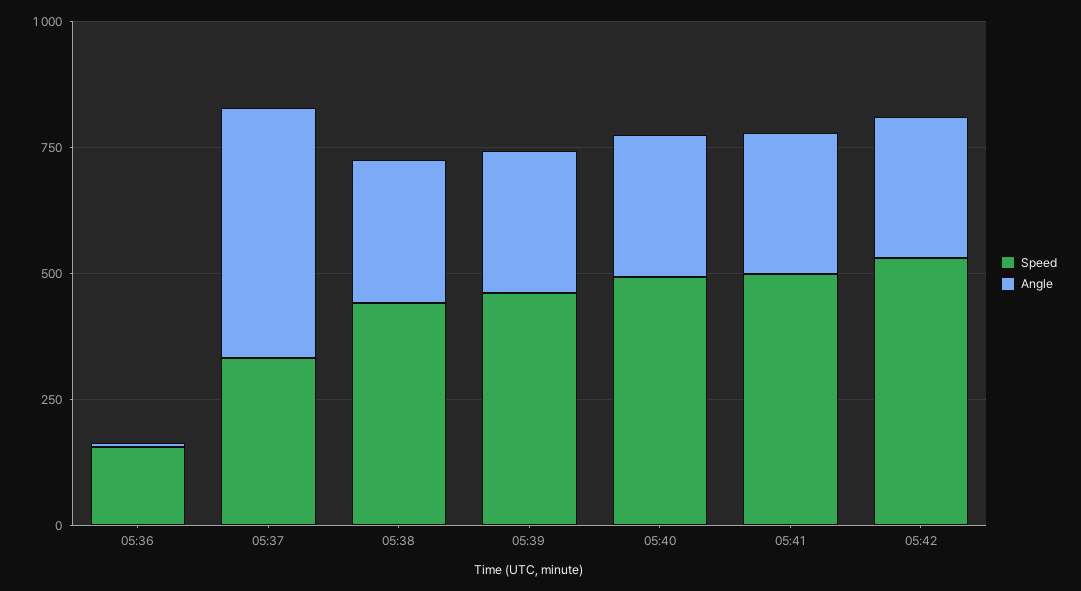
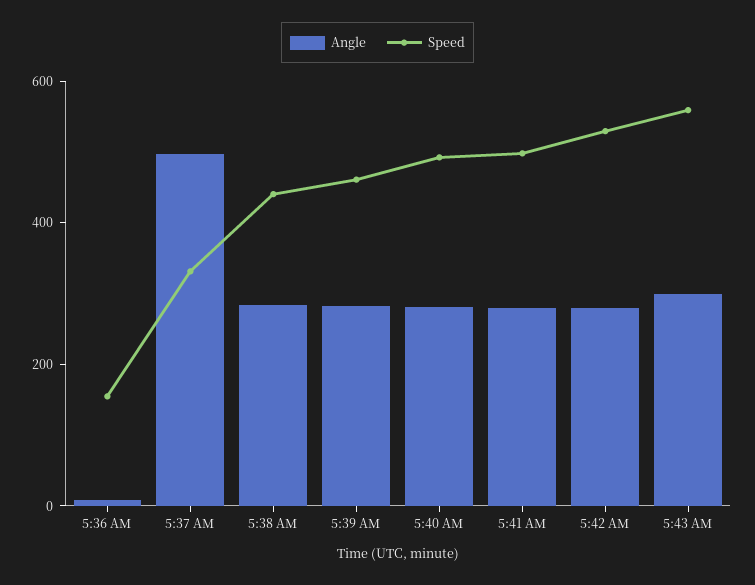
Angle, 5:43 AM: none -> 300
Speed, 5:43 AM: none -> 550

